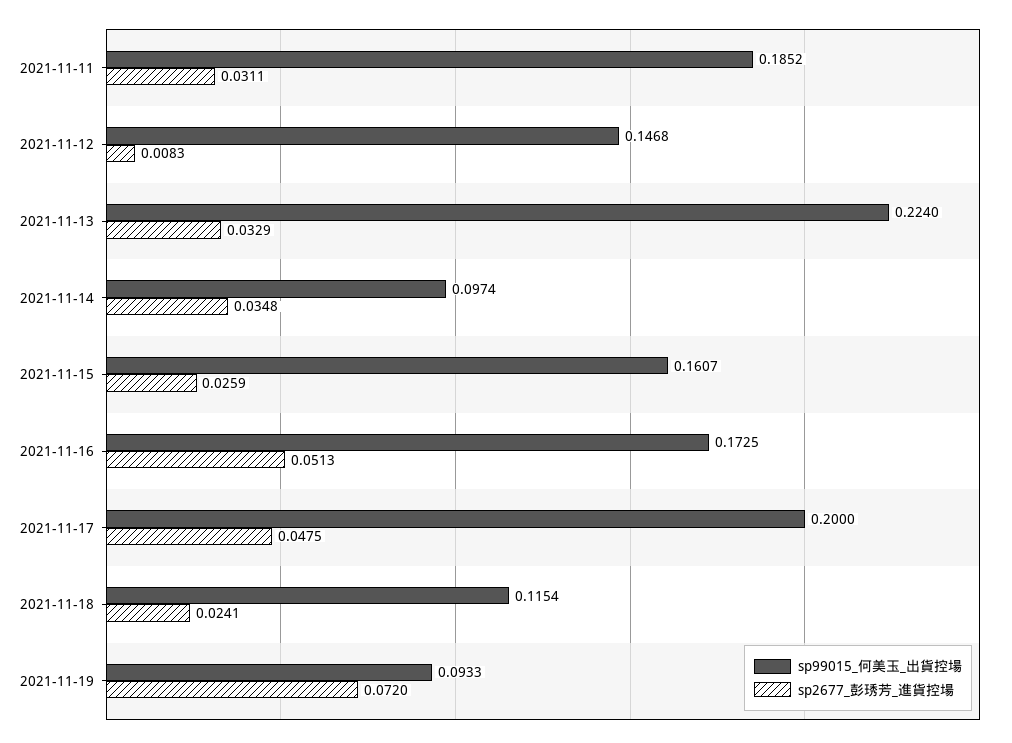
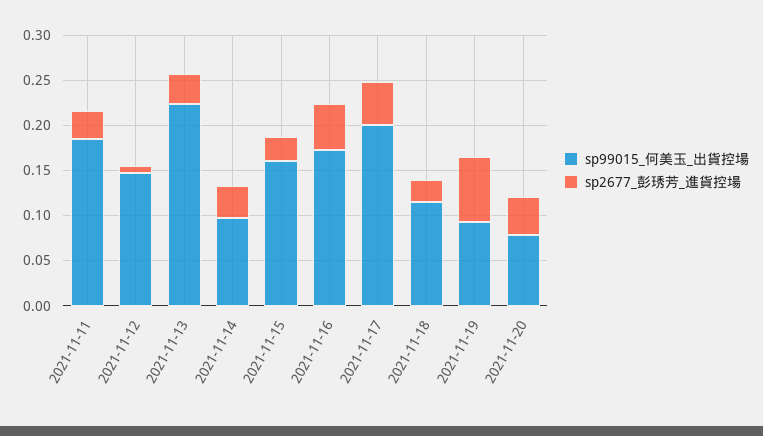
sp99015_何美玉_出貨控場, 2021-11-20: none -> 0.08
sp2677_彭琇芳_進貨控場, 2021-11-20: none -> 0.04

